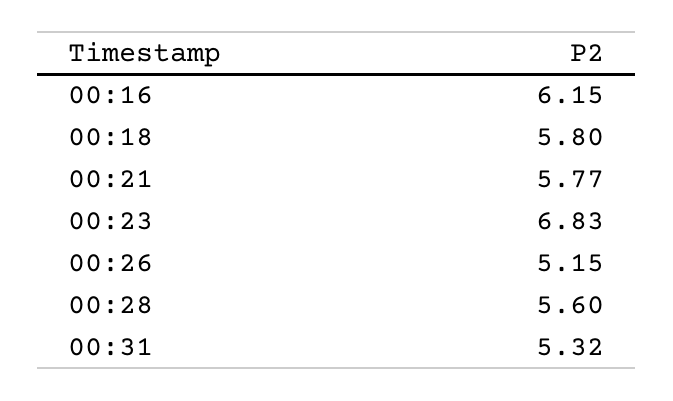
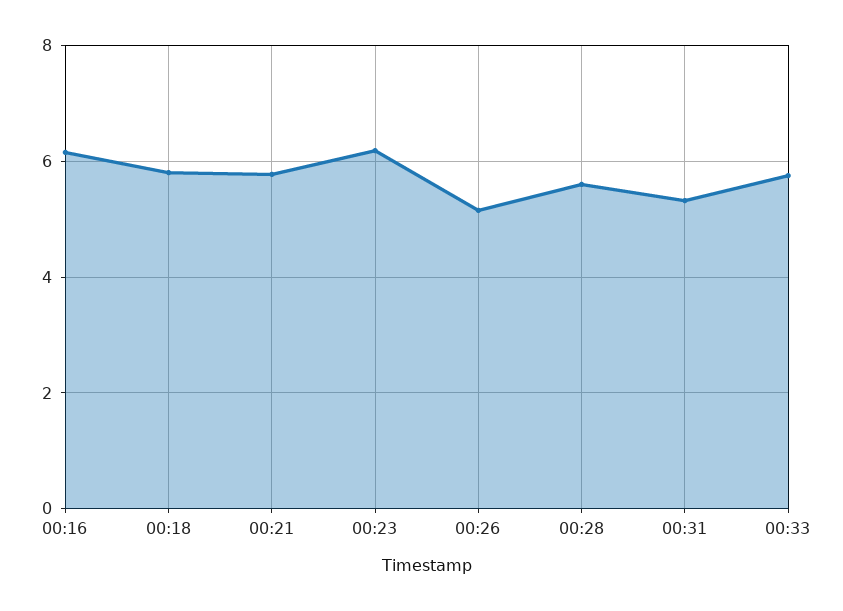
00:23: 6.83 -> 6.2
00:33: none -> 5.8

